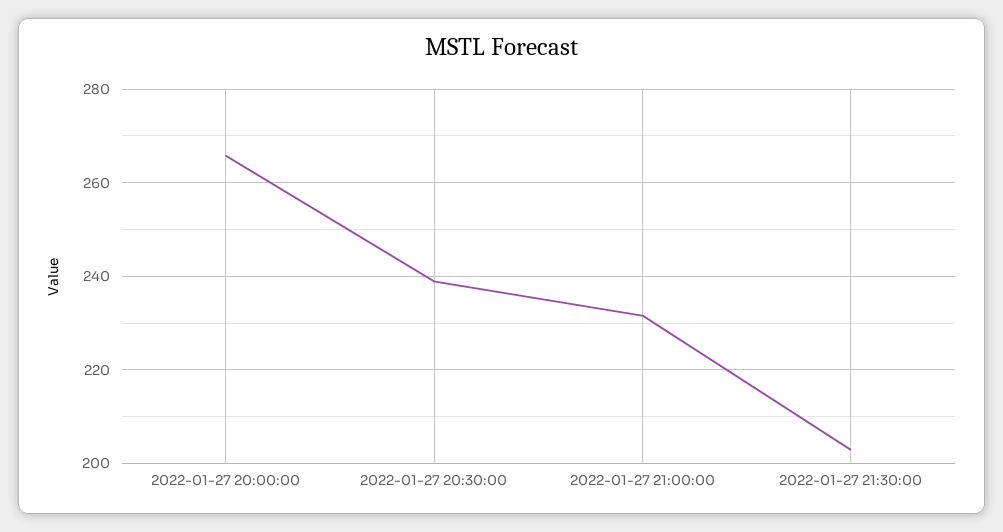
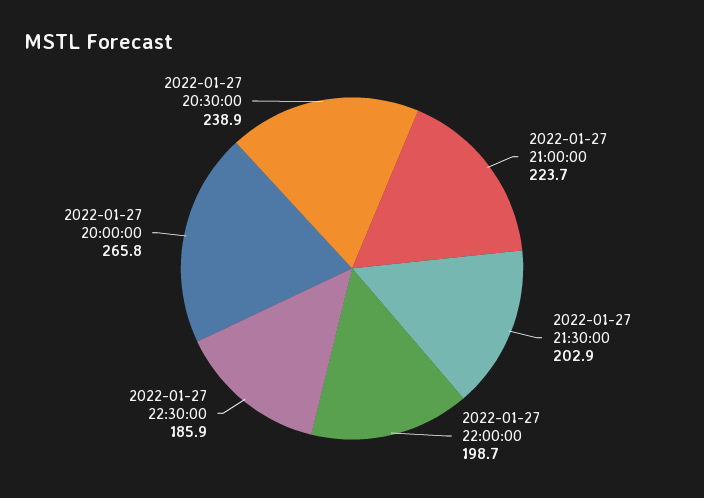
2022-01-27 21:00:00: 232 -> 223.7
2022-01-27 22:00:00: none -> 198.7
2022-01-27 22:30:00: none -> 185.9

